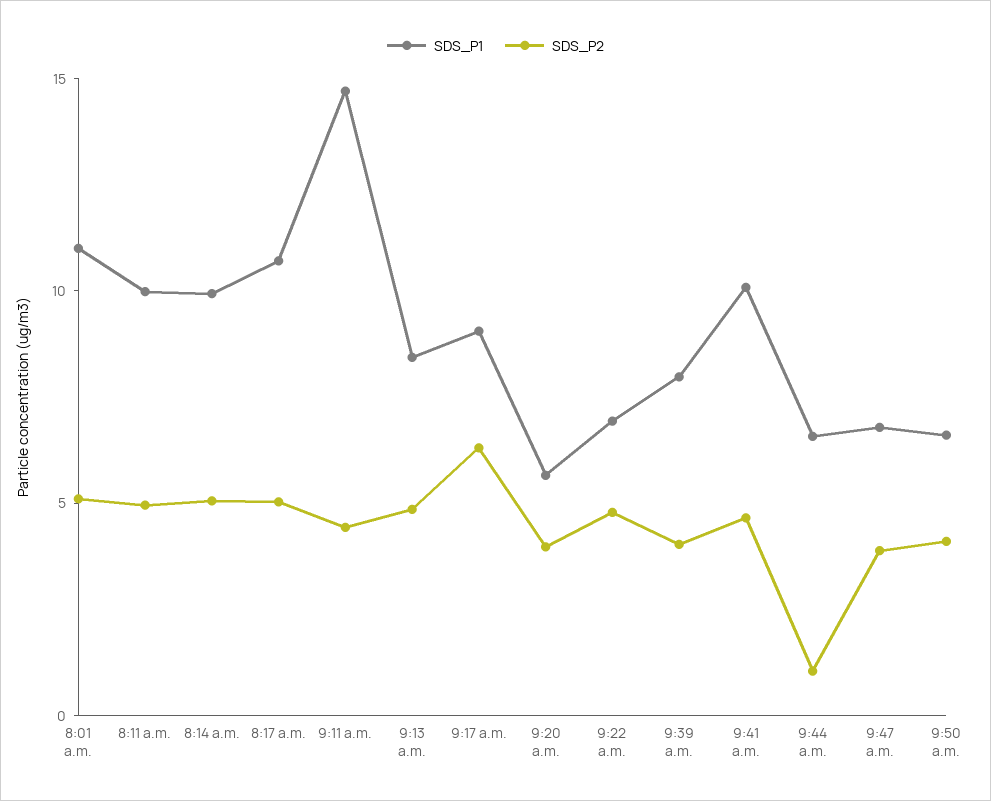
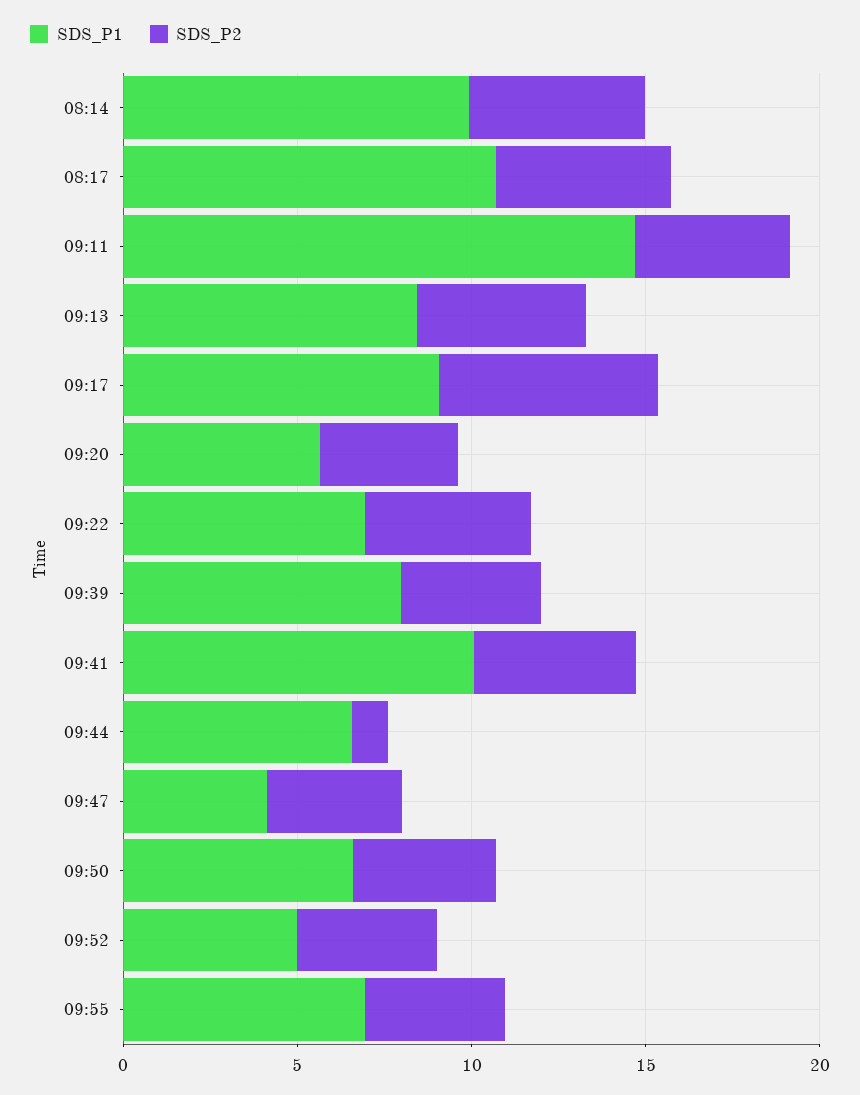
SDS_P1, 8:01 a.m.: 11 -> none
SDS_P2, 8:01 a.m.: 5 -> none
SDS_P1, 8:11 a.m.: 10 -> none
SDS_P2, 8:11 a.m.: 5 -> none
SDS_P1, 9:47 a.m.: 7 -> 4
SDS_P1, 09:52: none -> 5
SDS_P2, 09:52: none -> 4
SDS_P1, 09:55: none -> 7
SDS_P2, 09:55: none -> 4

